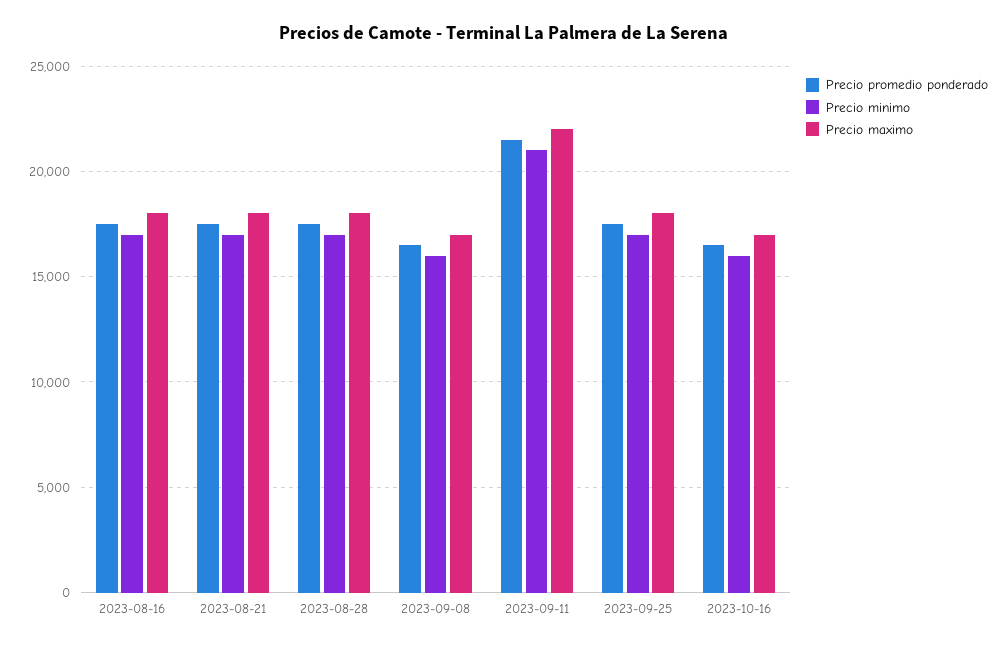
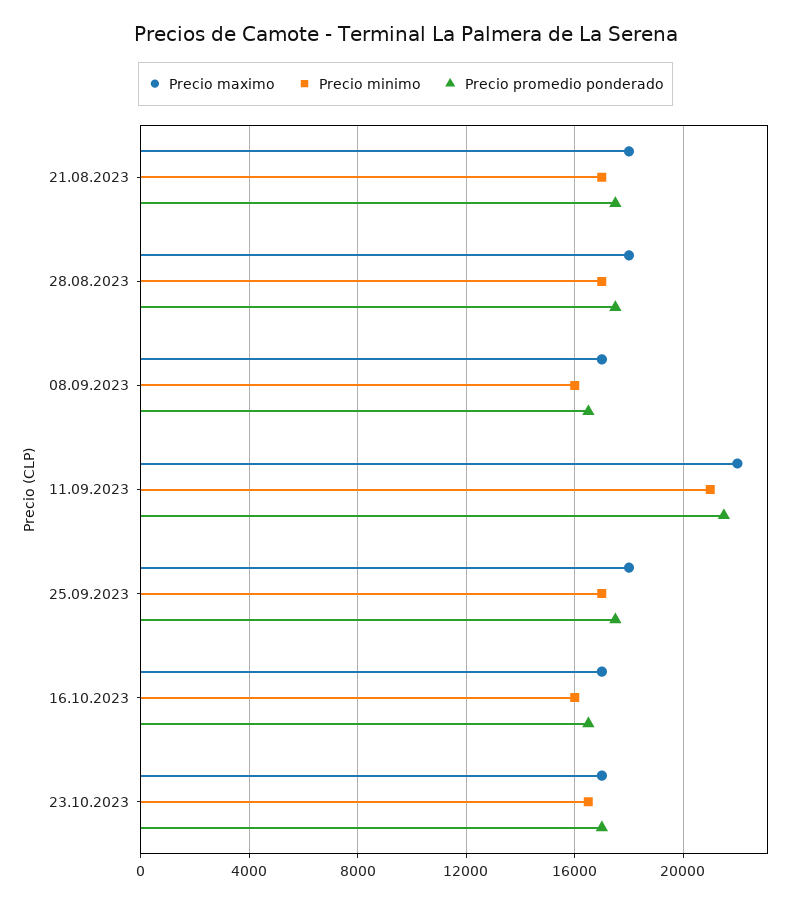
Precio promedio ponderado, 2023-08-16: 17500 -> none
Precio minimo, 2023-08-16: 17000 -> none
Precio maximo, 2023-08-16: 18000 -> none
Precio maximo, 23.10.2023: none -> 17000
Precio minimo, 23.10.2023: none -> 16500
Precio promedio ponderado, 23.10.2023: none -> 17000

